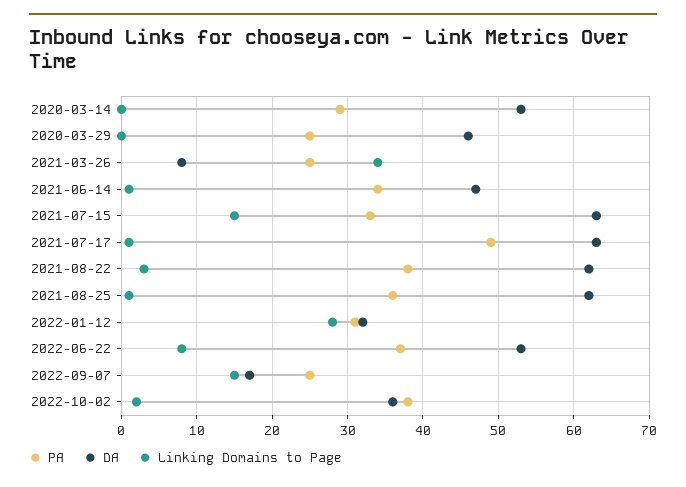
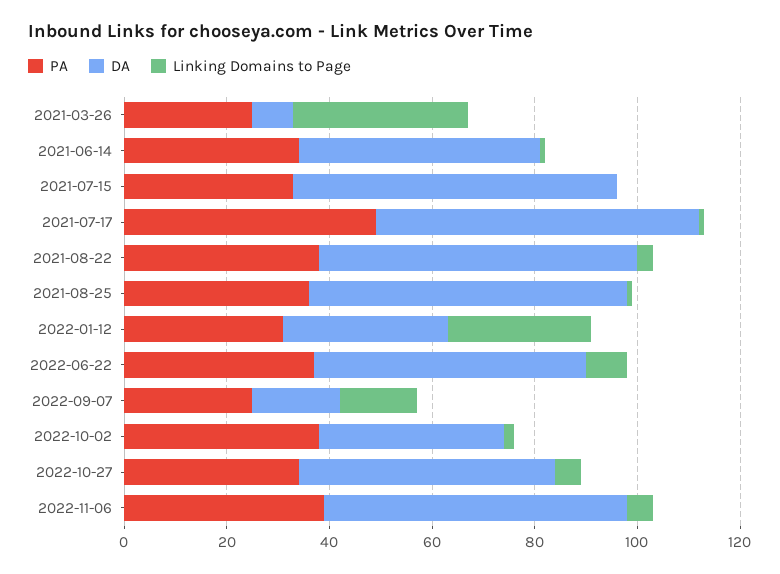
PA, 2020-03-14: 29 -> none
DA, 2020-03-14: 53 -> none
Linking Domains to Page, 2020-03-14: 0 -> none
PA, 2020-03-29: 25 -> none
DA, 2020-03-29: 46 -> none
Linking Domains to Page, 2020-03-29: 0 -> none
Linking Domains to Page, 2021-07-15: 15 -> 0
PA, 2022-10-27: none -> 35
DA, 2022-10-27: none -> 50
Linking Domains to Page, 2022-10-27: none -> 5
PA, 2022-11-06: none -> 40
DA, 2022-11-06: none -> 60
Linking Domains to Page, 2022-11-06: none -> 5

